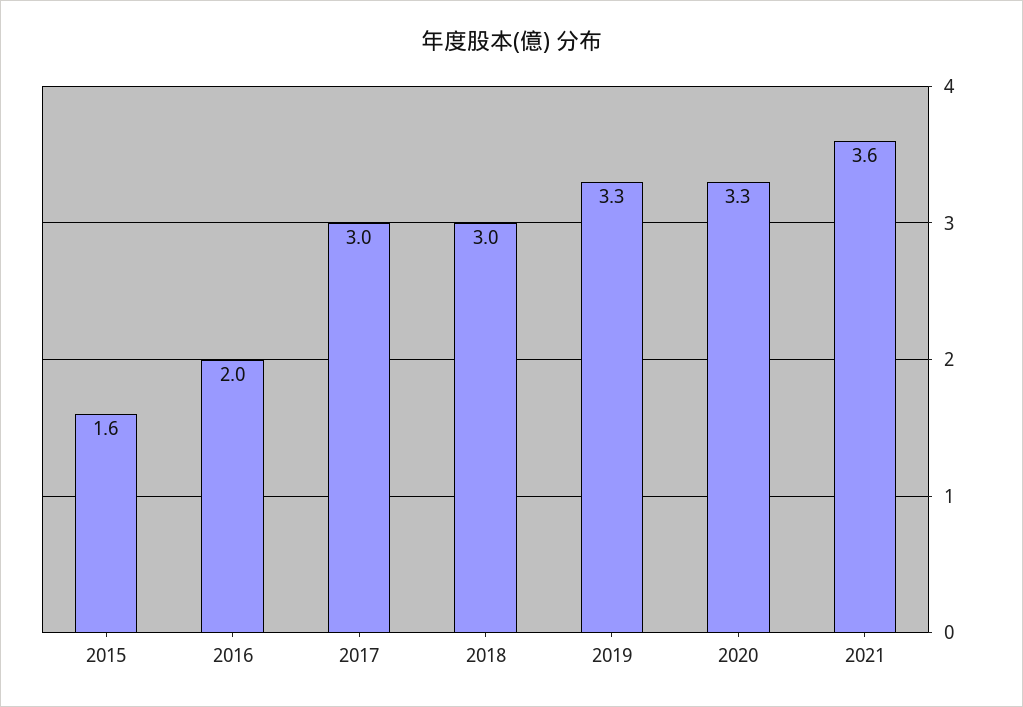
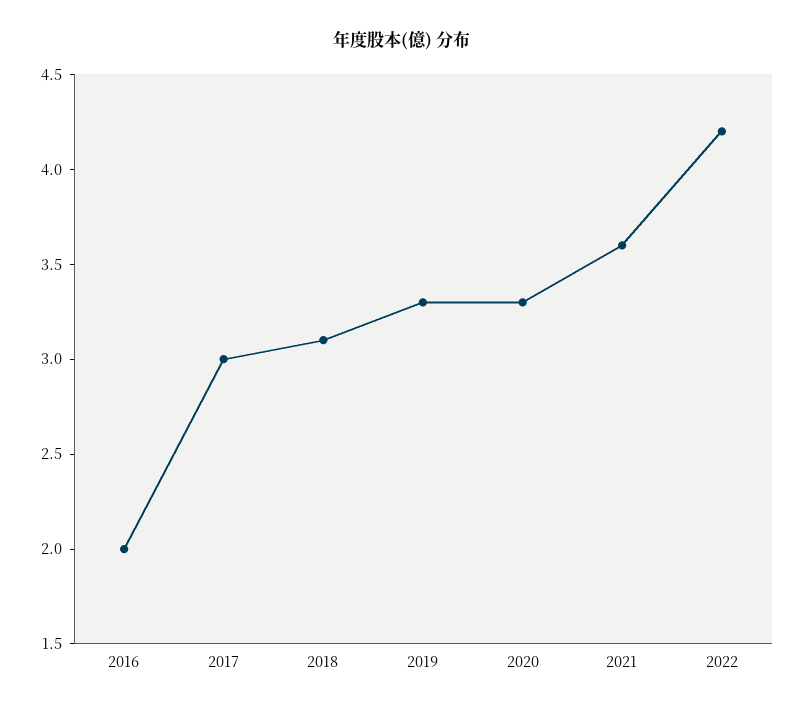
2015: 1.6 -> none
2018: 3 -> 3.1
2022: none -> 4.2

